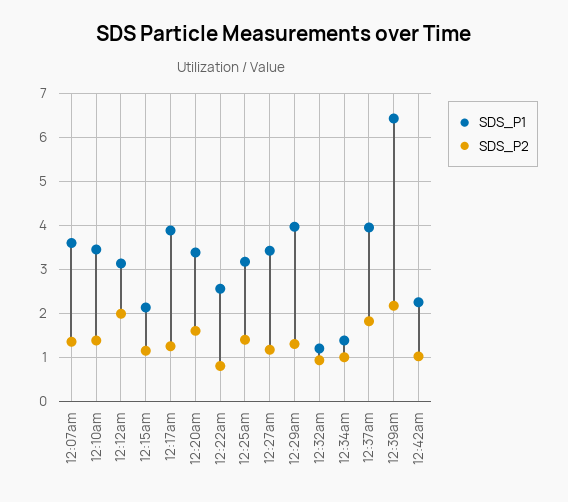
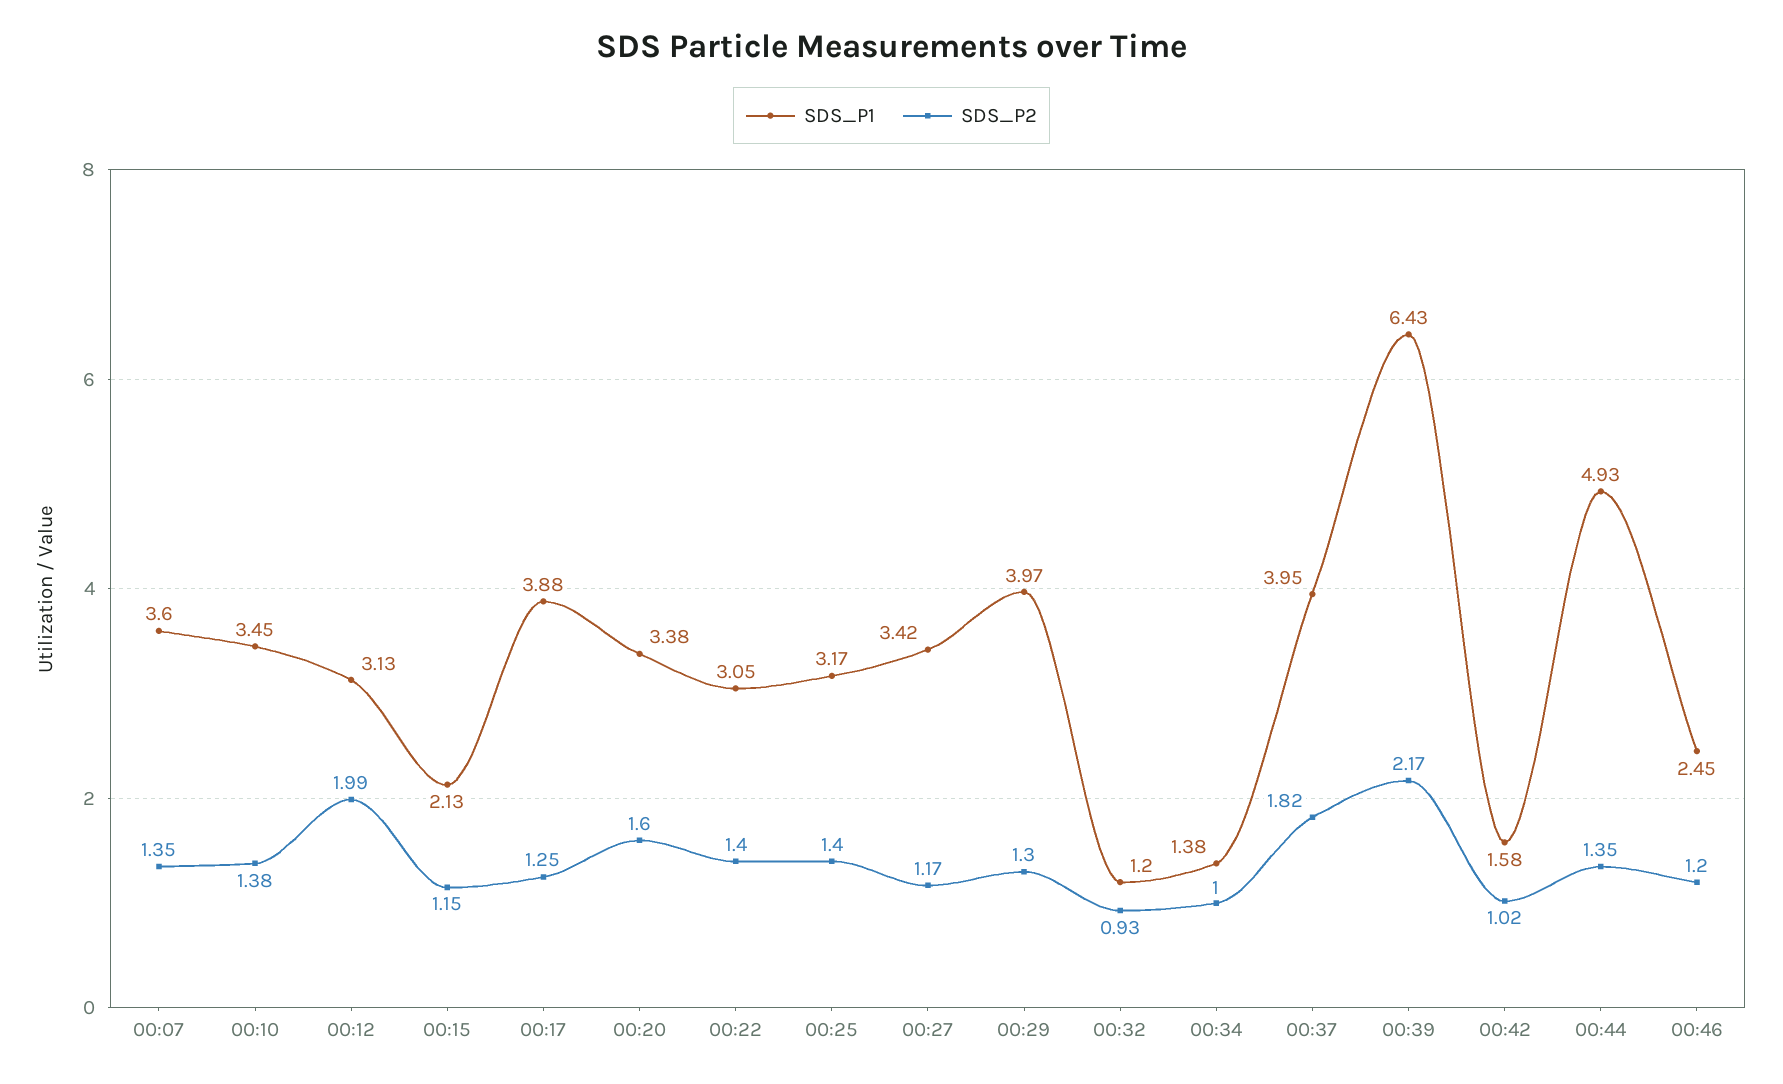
SDS_P1, 12:22am: 2.6 -> 3.05
SDS_P2, 12:22am: 0.8 -> 1.4
SDS_P1, 12:42am: 2.2 -> 1.58
SDS_P1, 00:44: none -> 4.93
SDS_P2, 00:44: none -> 1.35
SDS_P1, 00:46: none -> 2.45
SDS_P2, 00:46: none -> 1.2

